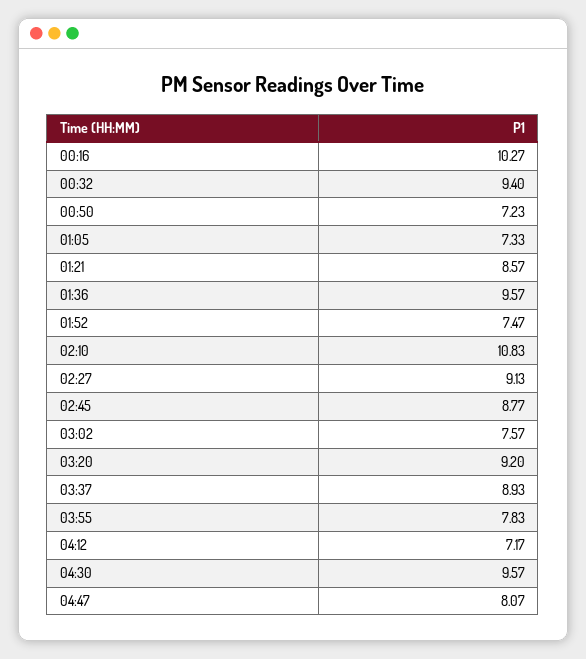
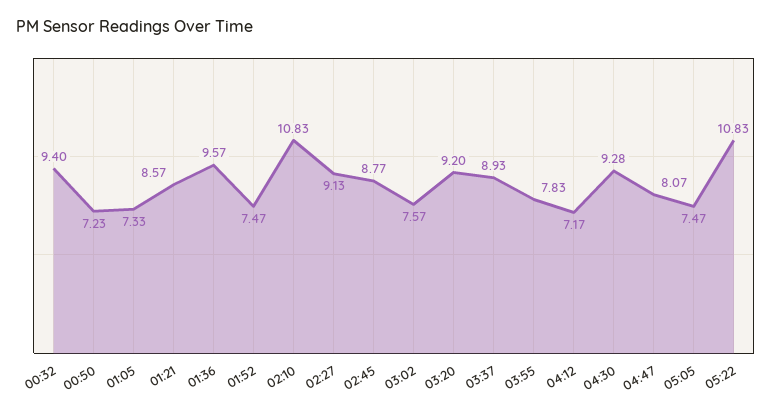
00:16: 10.27 -> none
04:30: 9.57 -> 9.28
05:05: none -> 7.47
05:22: none -> 10.83

